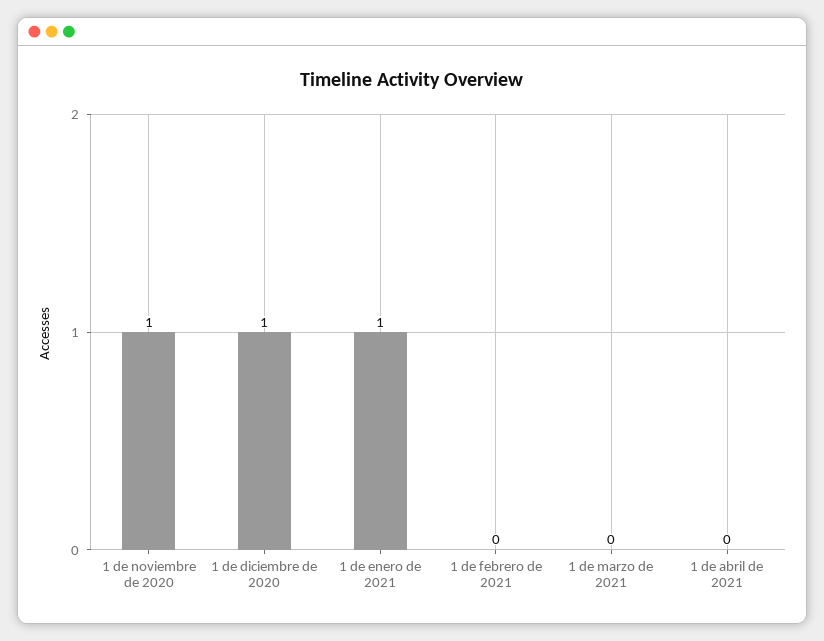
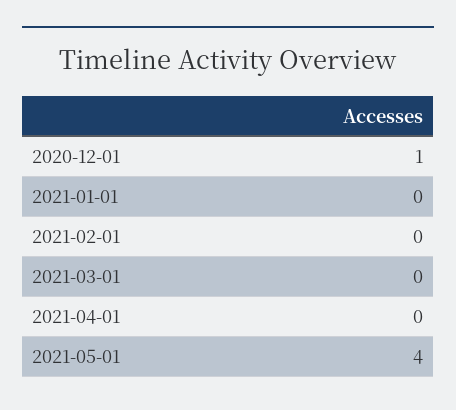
1 de noviembre de 2020: 1 -> none
1 de enero de 2021: 1 -> 0
2021-05-01: none -> 4

